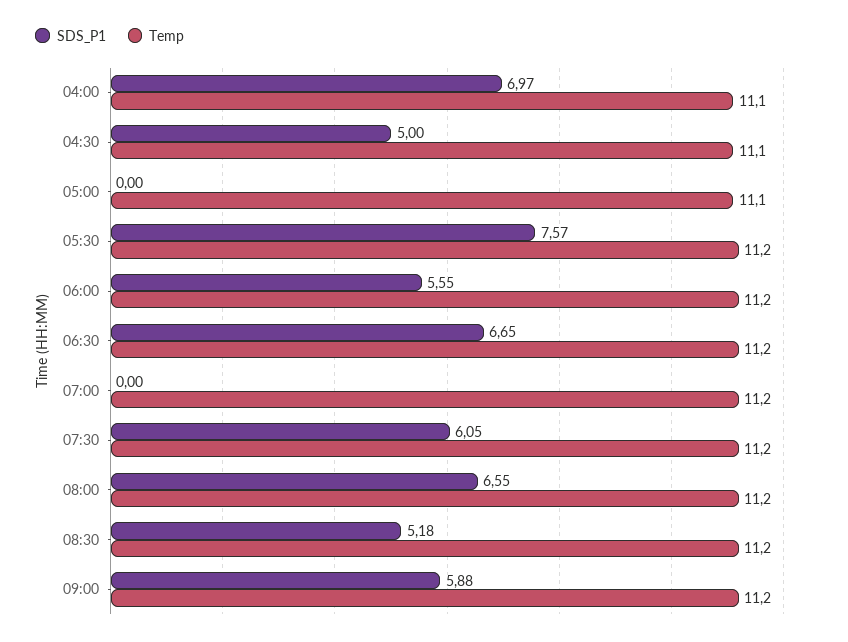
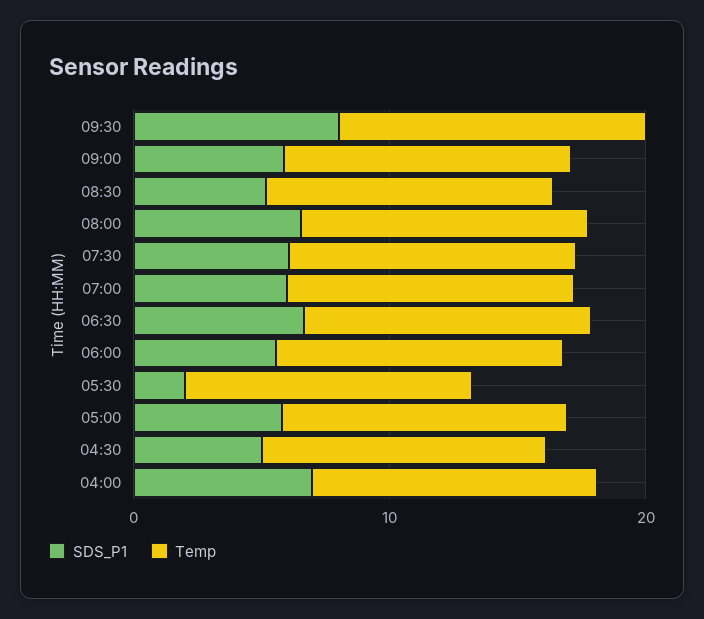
SDS_P1, 05:00: 0 -> 6
SDS_P1, 05:30: 7.57 -> 2
SDS_P1, 07:00: 0 -> 6
SDS_P1, 09:30: none -> 8
Temp, 09:30: none -> 12

